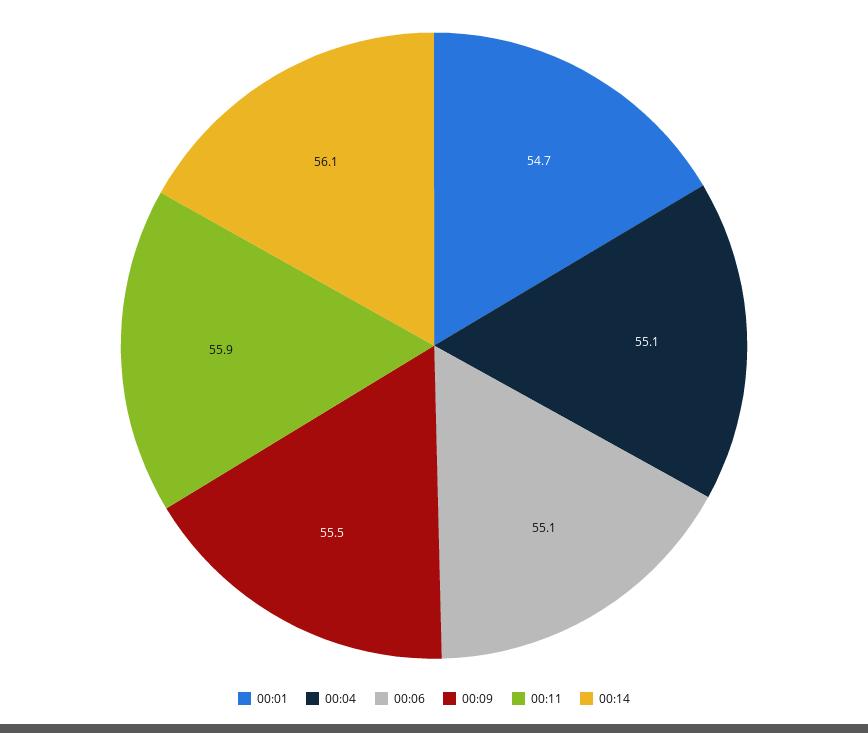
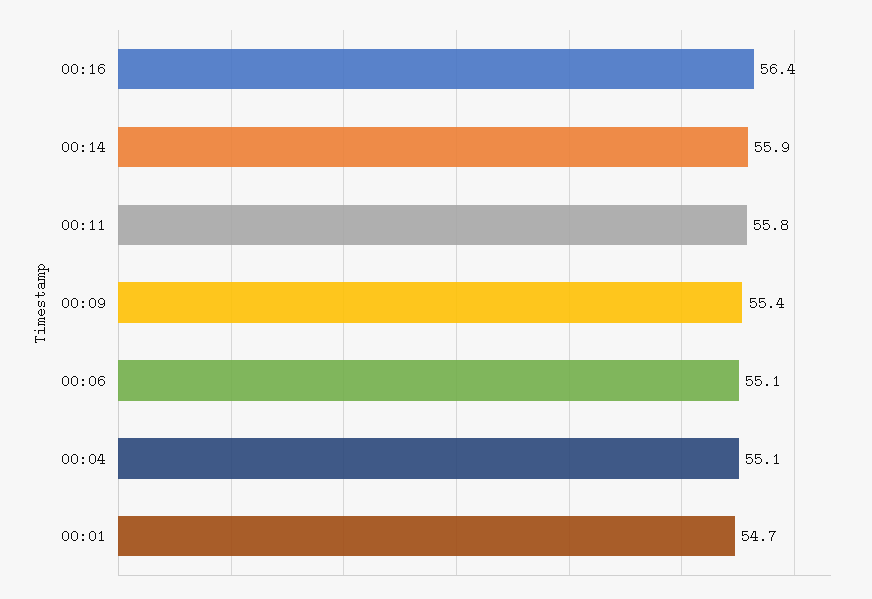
00:09: 55.5 -> 55.4
00:11: 55.9 -> 55.8
00:14: 56.1 -> 55.9
00:16: none -> 56.4

